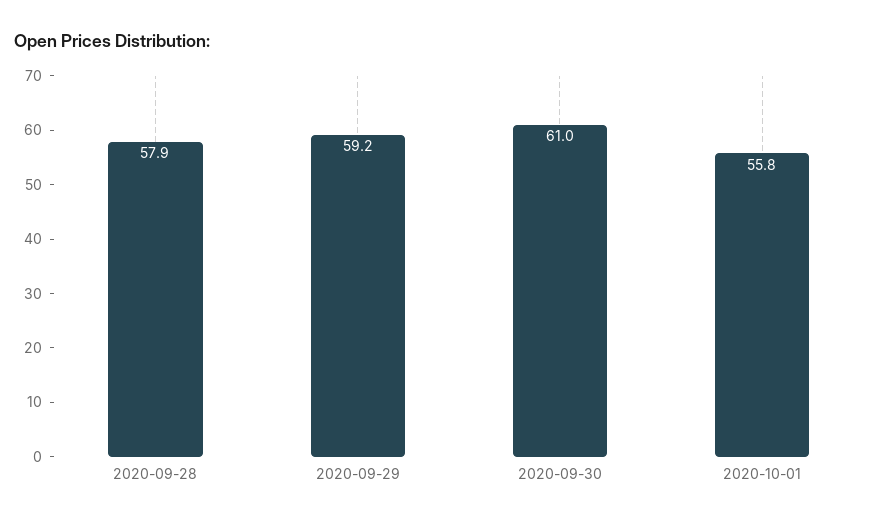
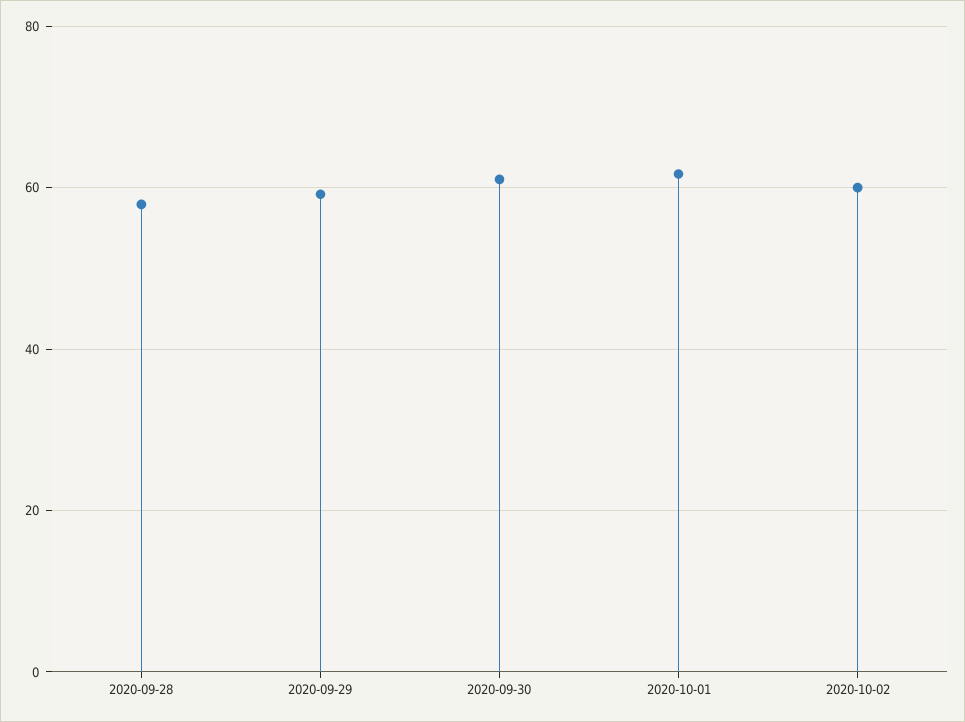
2020-10-01: 55.8 -> 62
2020-10-02: none -> 60

